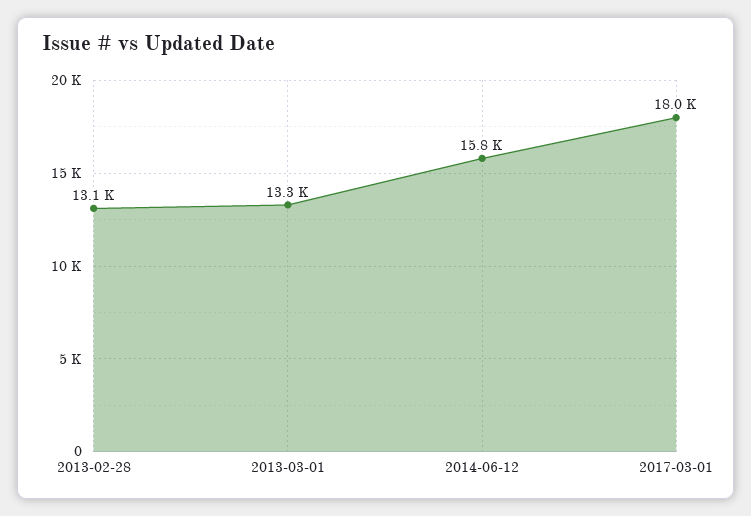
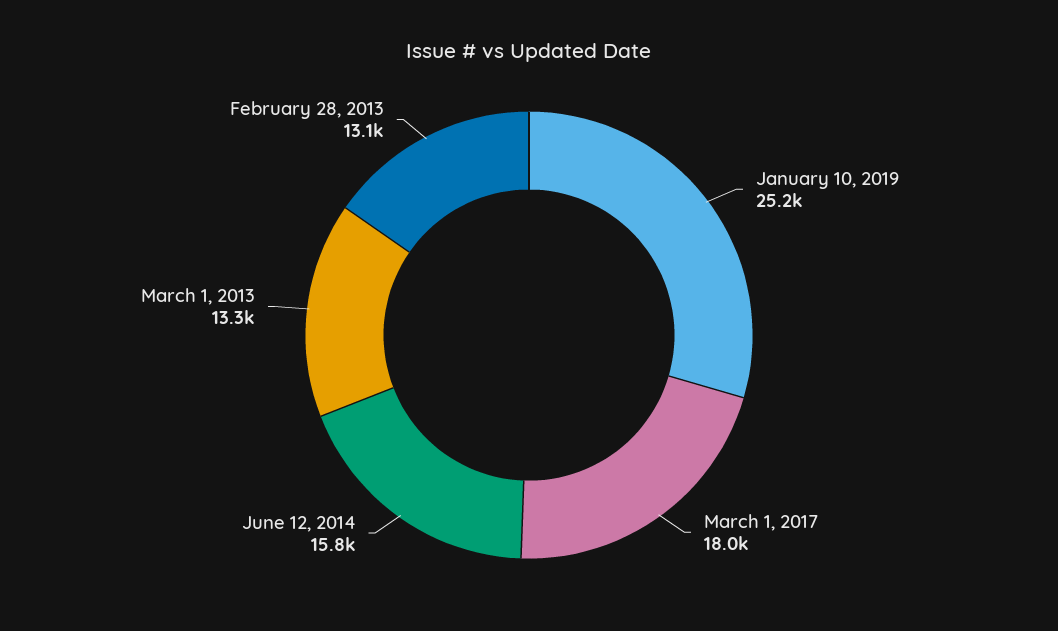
January 10, 2019: none -> 25200

